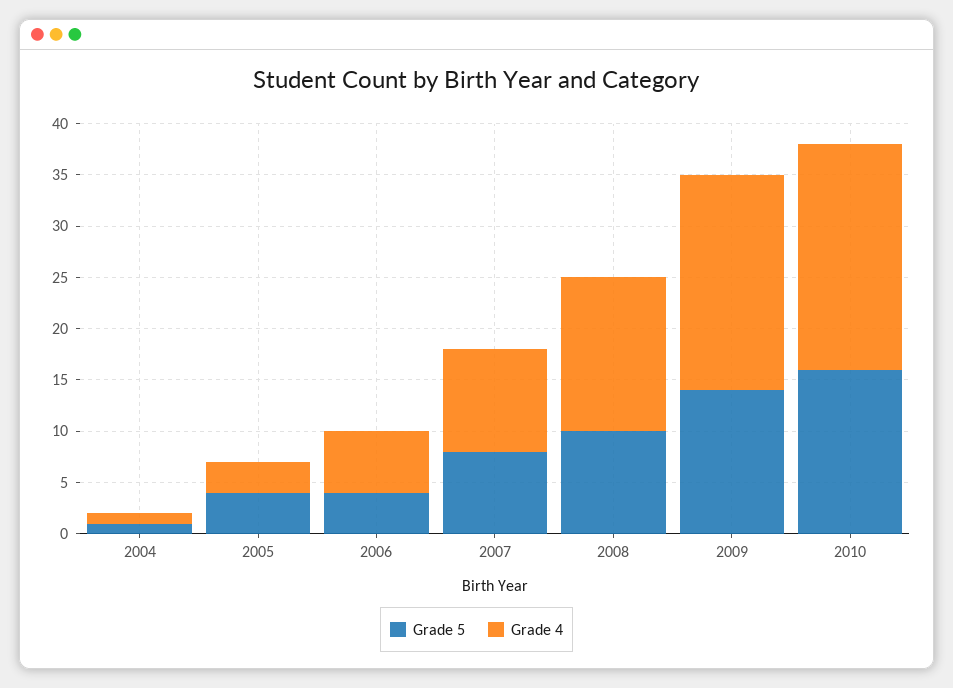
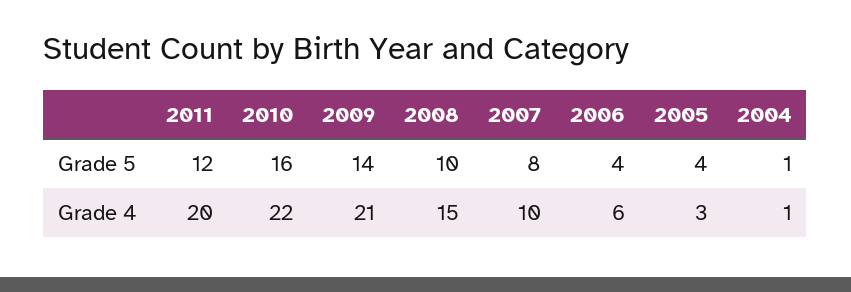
Grade 5, 2011: none -> 12
Grade 4, 2011: none -> 20

